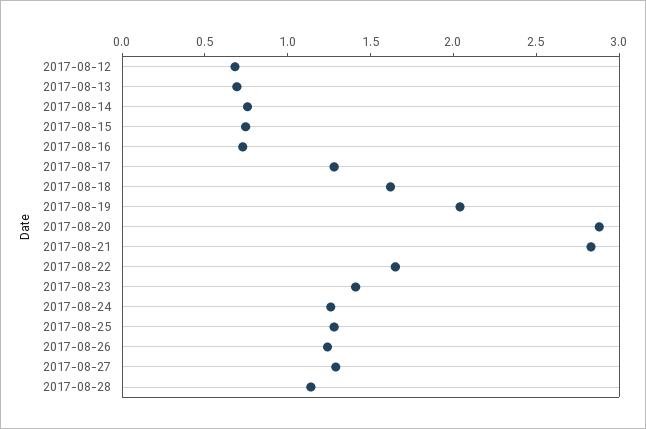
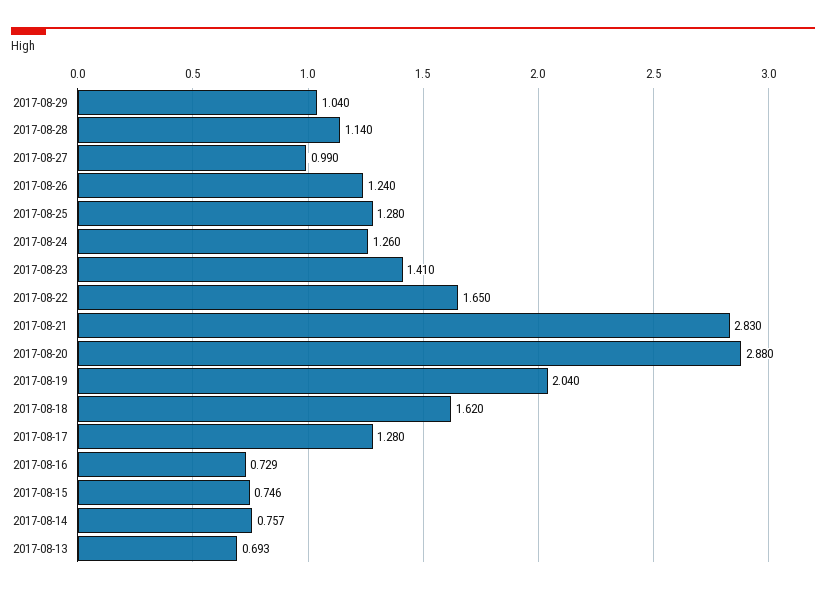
2017-08-12: 0.7 -> none
2017-08-27: 1.3 -> 0.99
2017-08-29: none -> 1.04

